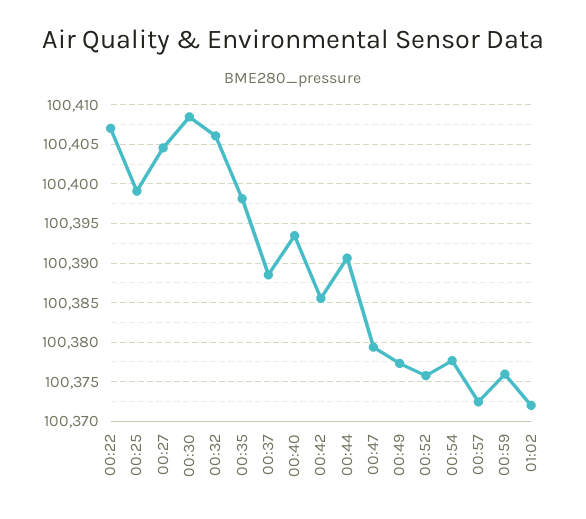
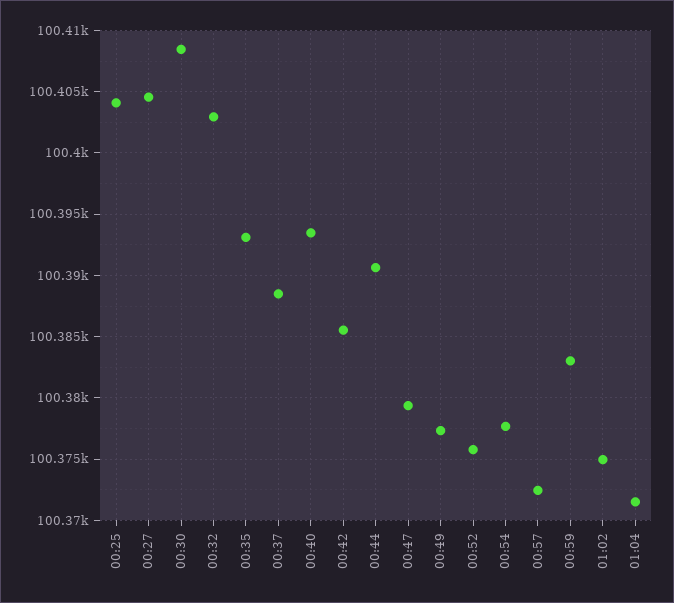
00:22: 100407 -> none
00:25: 100399 -> 100404
00:32: 100406 -> 100403
00:35: 100398 -> 100393
00:59: 100376 -> 100383
01:02: 100372 -> 100375
01:04: none -> 100371.5

